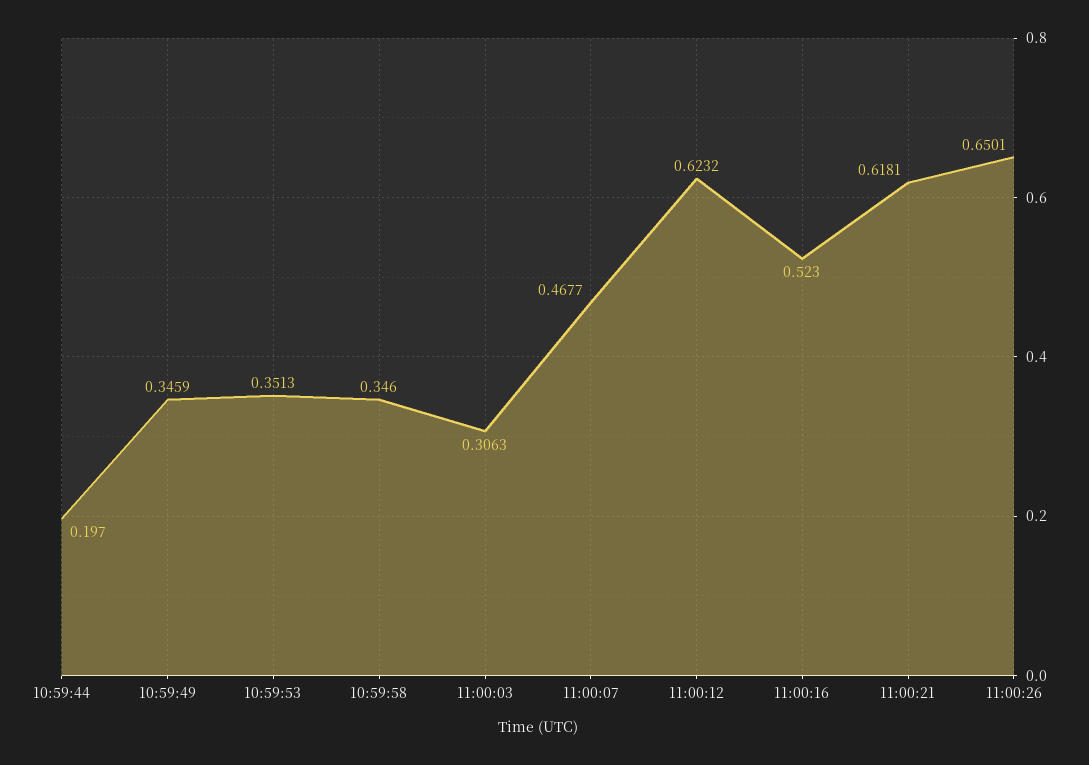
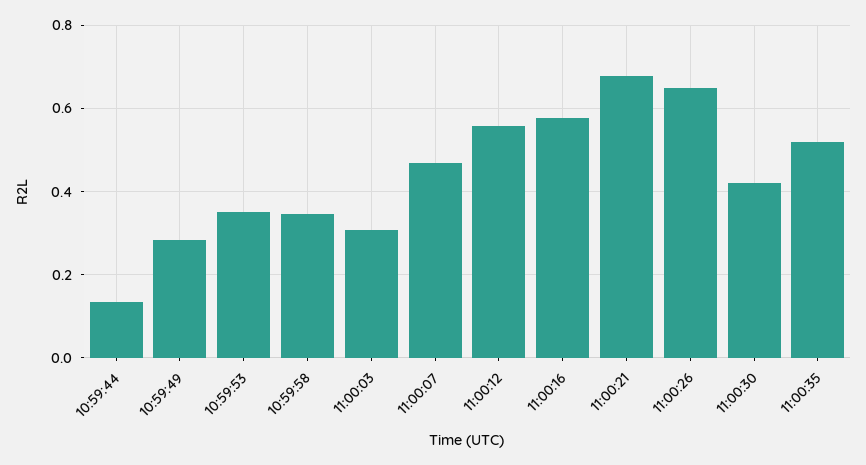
10:59:44: 0.197 -> 0.14
10:59:49: 0.3459 -> 0.28
11:00:12: 0.6232 -> 0.56
11:00:16: 0.523 -> 0.58
11:00:21: 0.6181 -> 0.68
11:00:30: none -> 0.42
11:00:35: none -> 0.52

